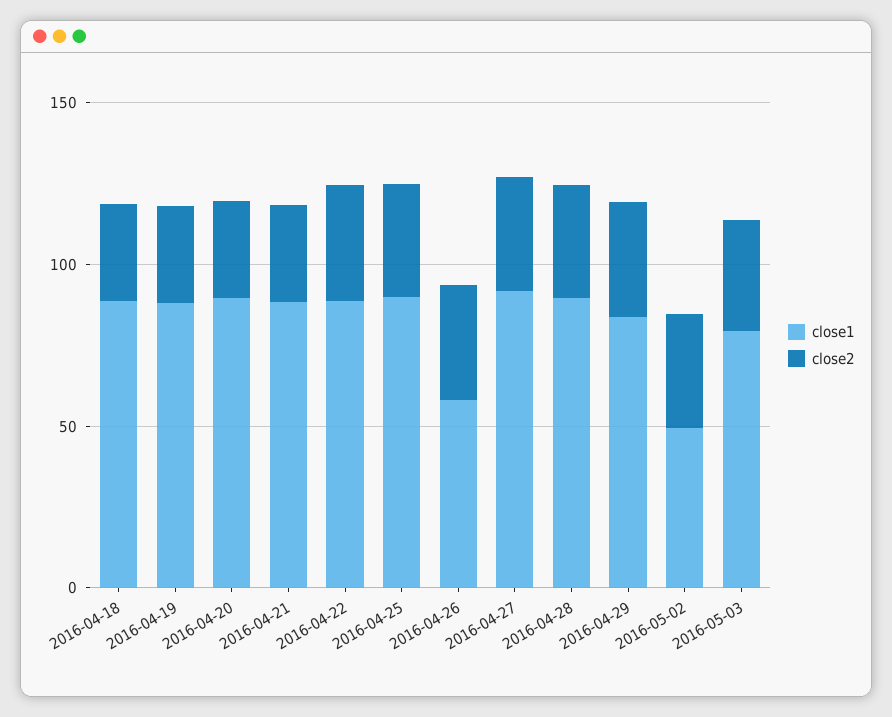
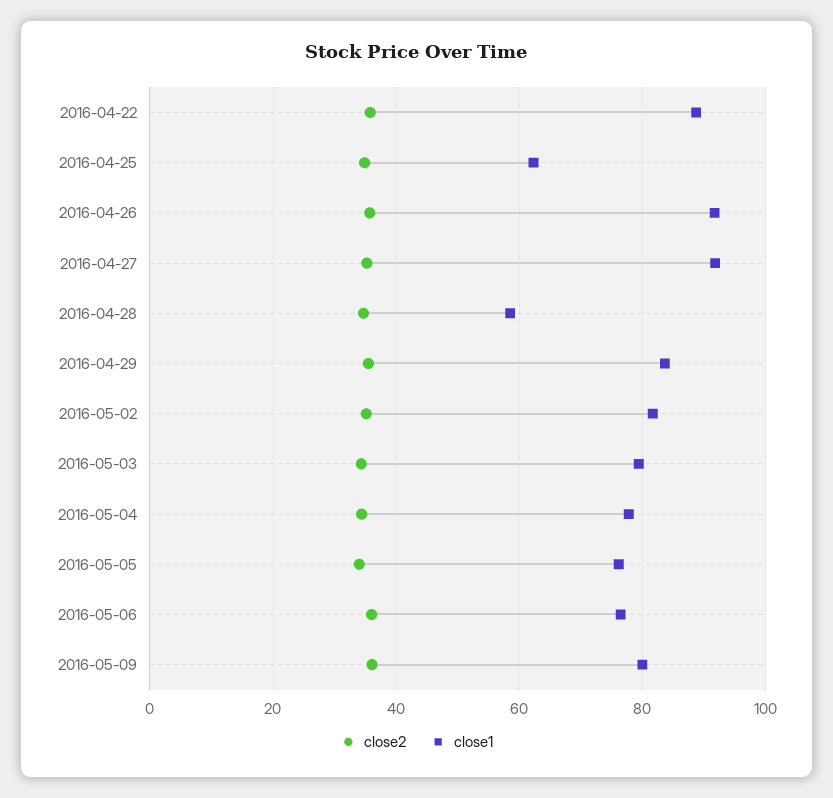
close1, 2016-04-18: 90 -> none
close2, 2016-04-18: 30 -> none
close1, 2016-04-19: 90 -> none
close2, 2016-04-19: 30 -> none
close1, 2016-04-20: 90 -> none
close2, 2016-04-20: 30 -> none
close1, 2016-04-21: 90 -> none
close2, 2016-04-21: 30 -> none
close1, 2016-04-25: 90 -> 62
close1, 2016-04-26: 60 -> 92
close1, 2016-04-28: 90 -> 58
close1, 2016-05-02: 50 -> 82
close2, 2016-05-04: none -> 34
close1, 2016-05-04: none -> 78
close2, 2016-05-05: none -> 34
close1, 2016-05-05: none -> 76
close2, 2016-05-06: none -> 36
close1, 2016-05-06: none -> 76
close2, 2016-05-09: none -> 36
close1, 2016-05-09: none -> 80

